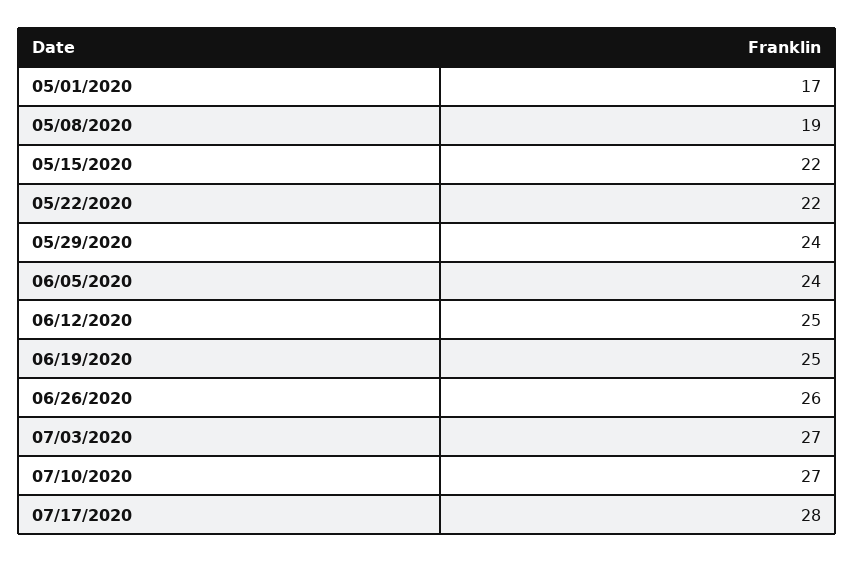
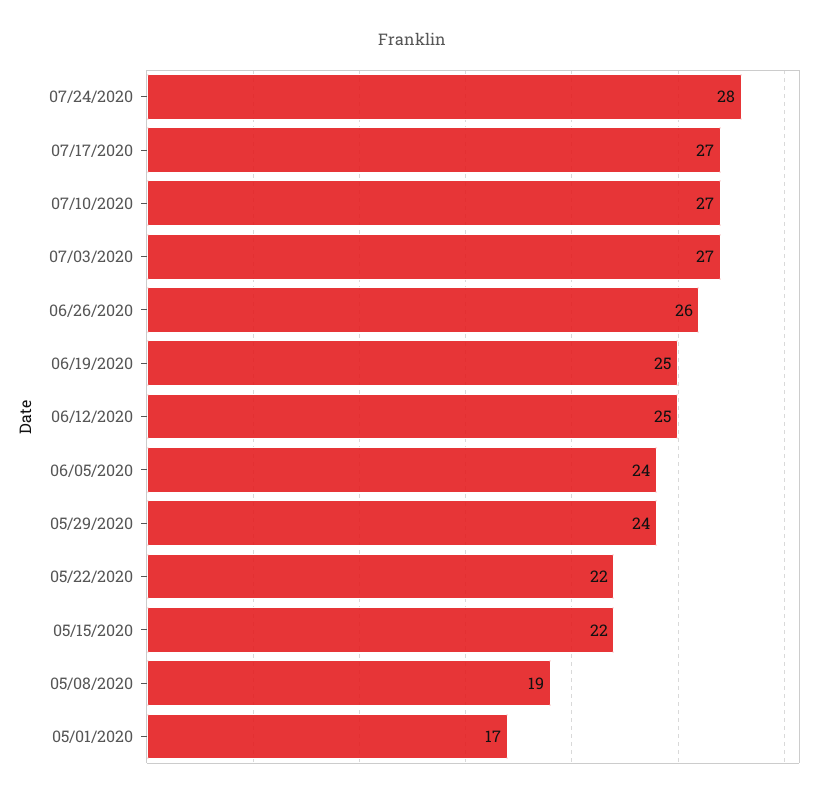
07/17/2020: 28 -> 27
07/24/2020: none -> 28

